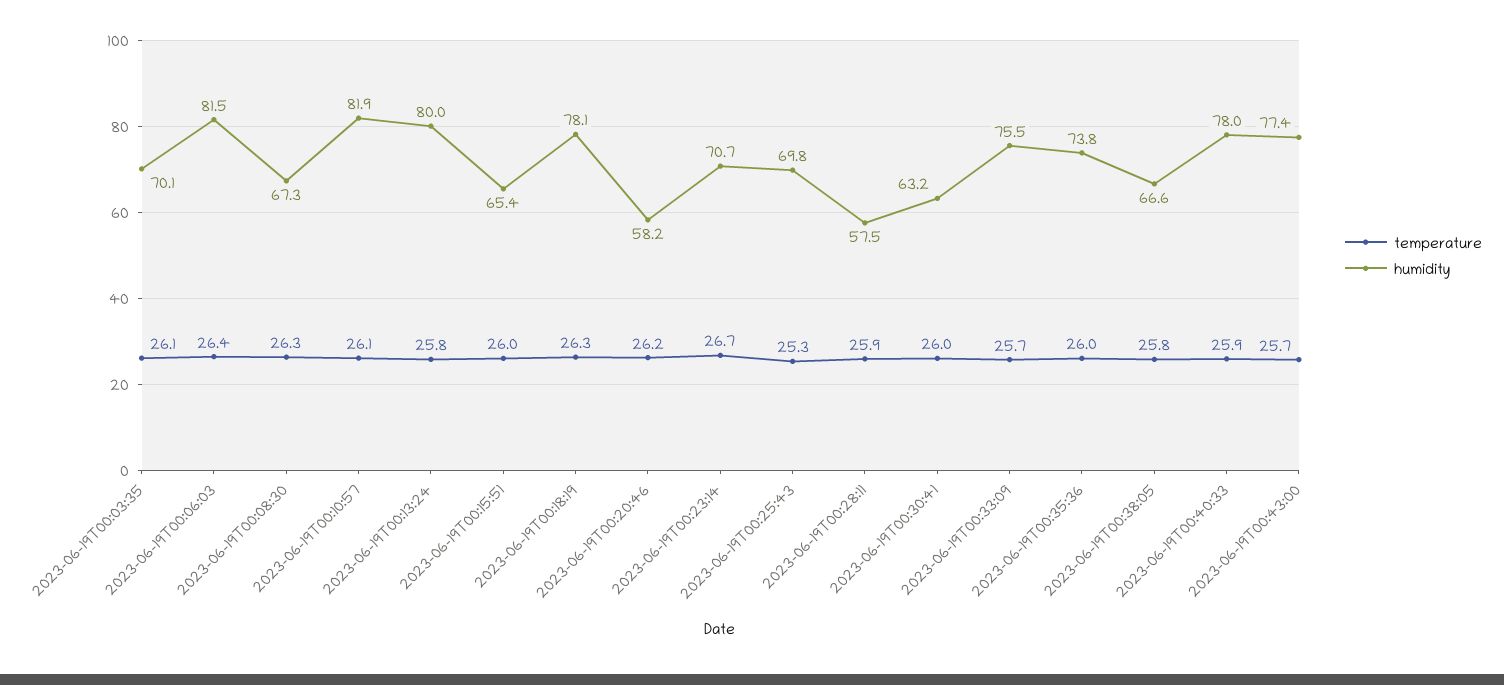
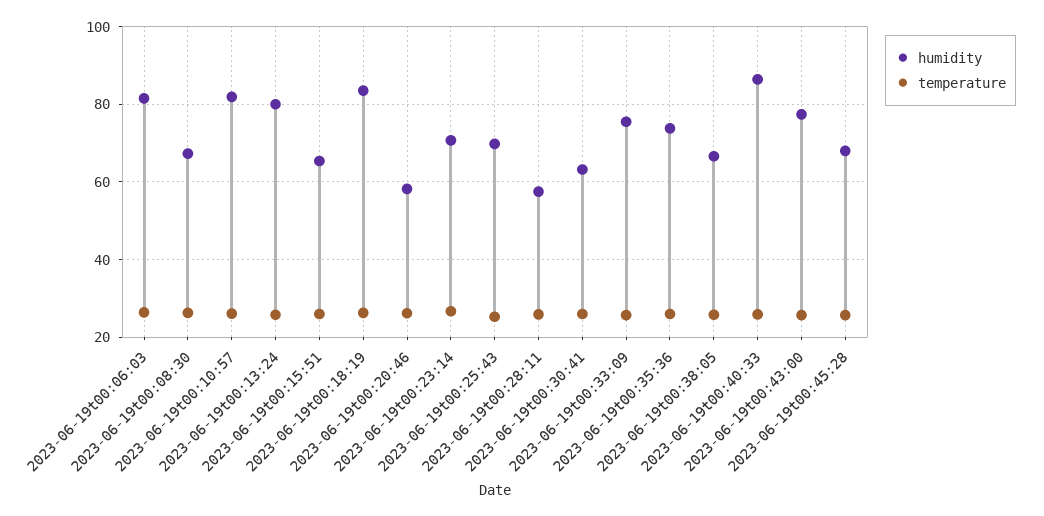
temperature, 2023-06-19T00:03:35: 26.1 -> none
humidity, 2023-06-19T00:03:35: 70.1 -> none
humidity, 2023-06-19T00:18:19: 78.1 -> 84
humidity, 2023-06-19T00:40:33: 78 -> 86
humidity, 2023-06-19t00:45:28: none -> 68
temperature, 2023-06-19t00:45:28: none -> 26

